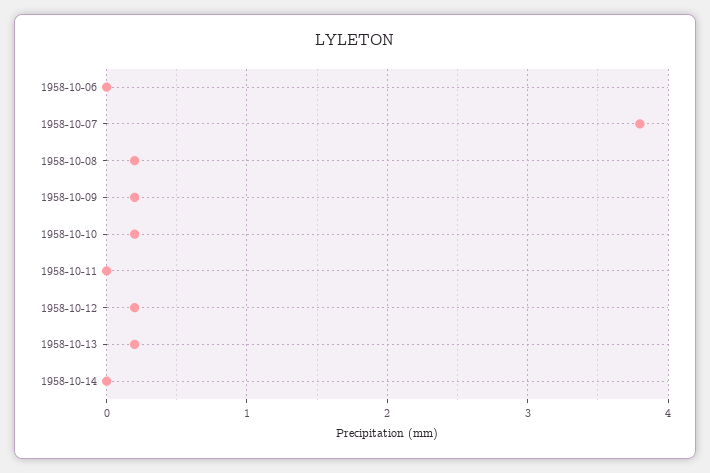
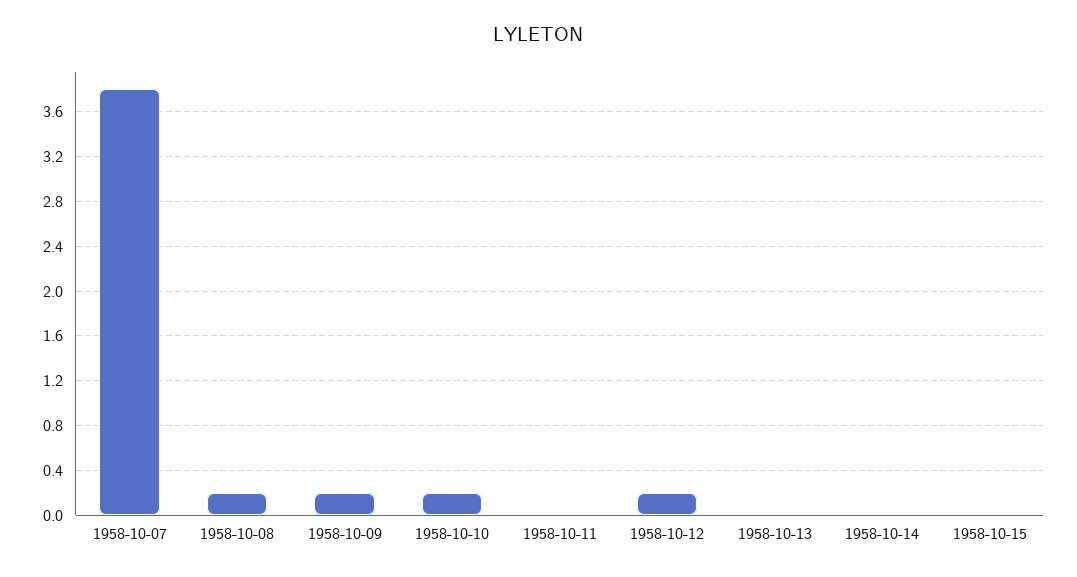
1958-10-06: 0 -> none
1958-10-13: 0.2 -> 0
1958-10-15: none -> 0

